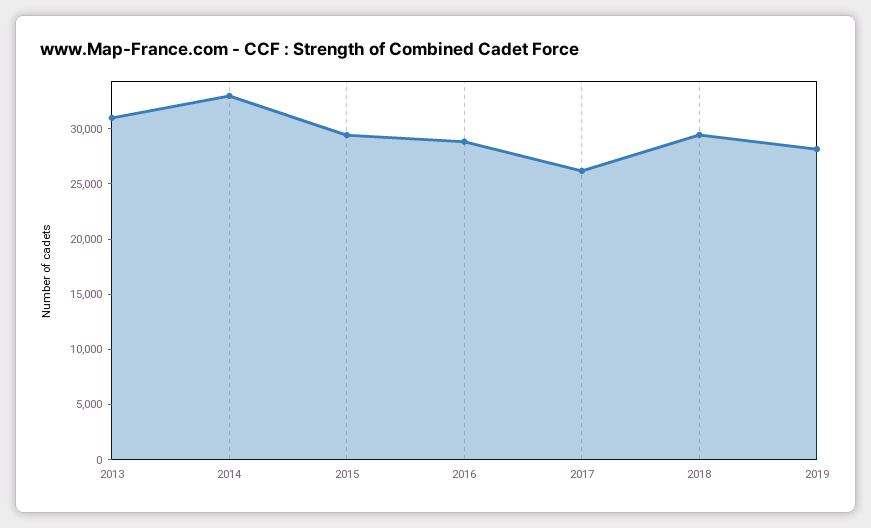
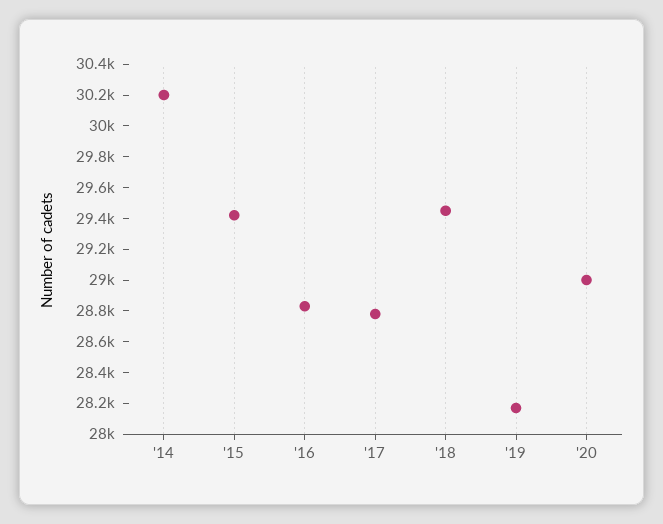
2013: 31000 -> none
2014: 33000 -> 30200
2017: 26000 -> 28800
'20: none -> 29000

